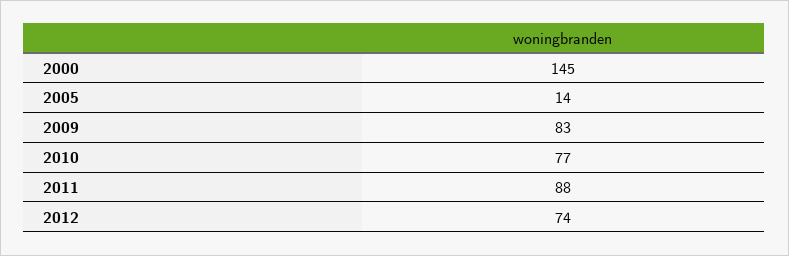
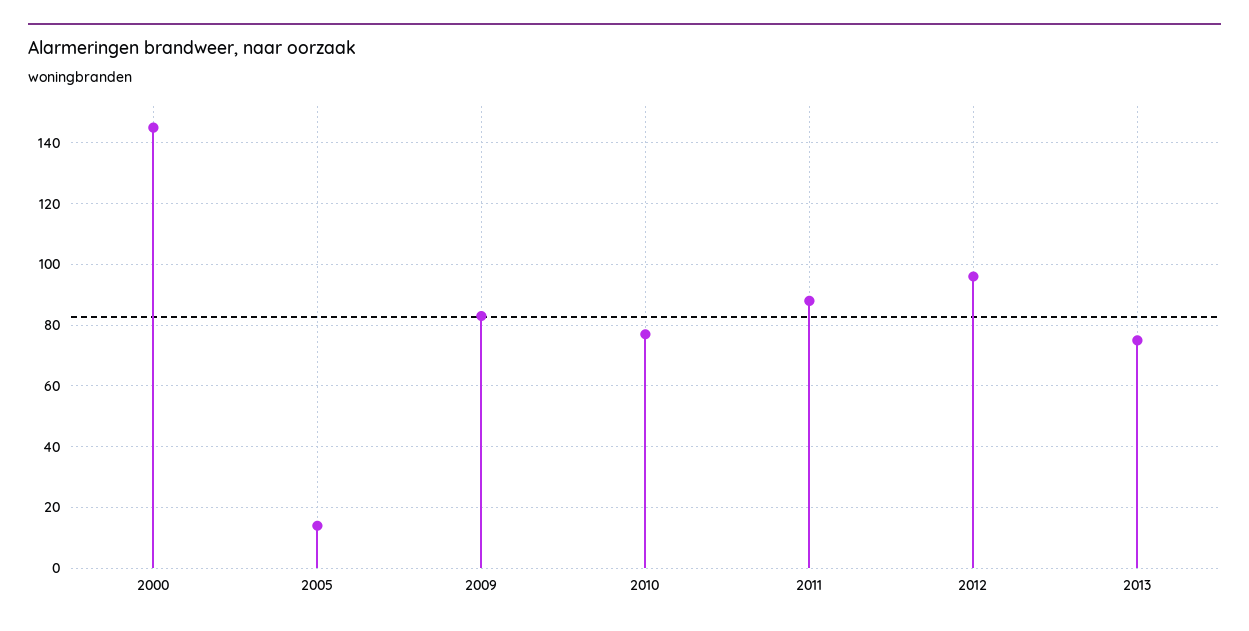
2012: 74 -> 95
2013: none -> 75

